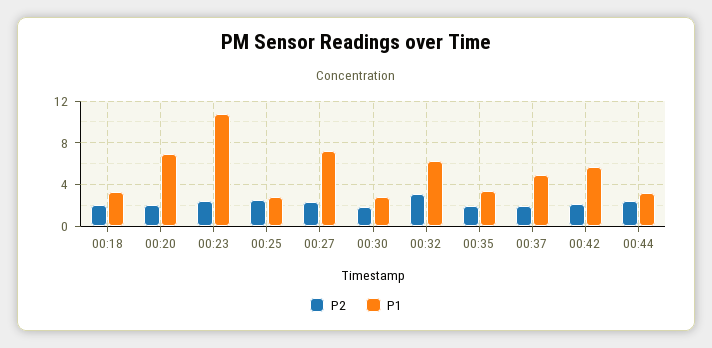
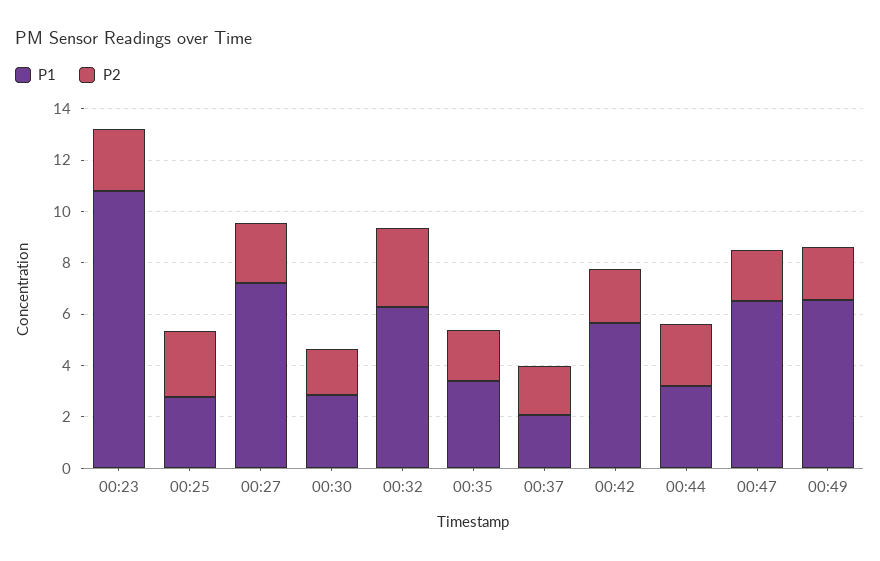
P2, 00:18: 2 -> none
P1, 00:18: 3 -> none
P2, 00:20: 2 -> none
P1, 00:20: 7 -> none
P1, 00:37: 5 -> 2
P1, 00:47: none -> 6.5
P2, 00:47: none -> 2
P1, 00:49: none -> 6.5
P2, 00:49: none -> 2

